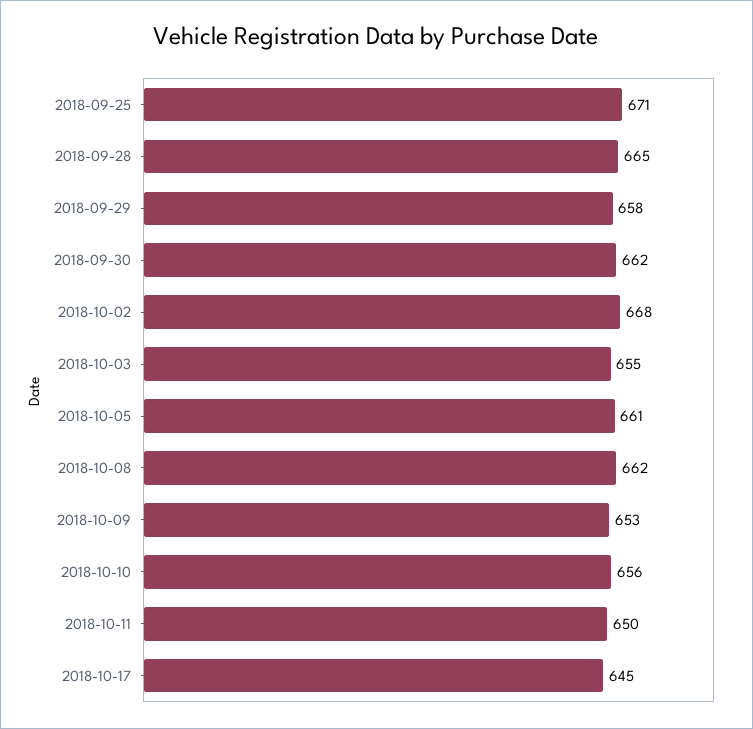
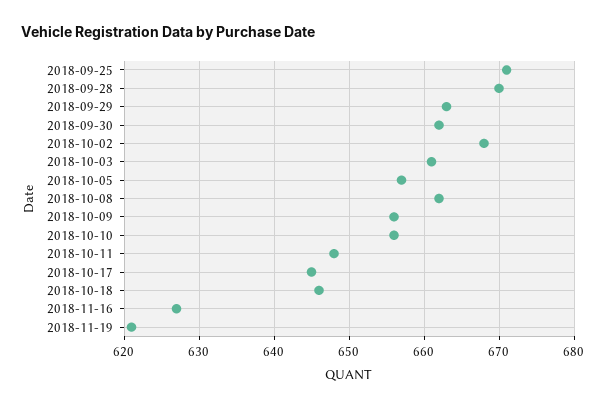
2018-09-28: 665 -> 670
2018-09-29: 658 -> 663
2018-10-03: 655 -> 661
2018-10-05: 661 -> 657
2018-10-09: 653 -> 656
2018-10-11: 650 -> 648
2018-10-18: none -> 646
2018-11-16: none -> 627
2018-11-19: none -> 621

